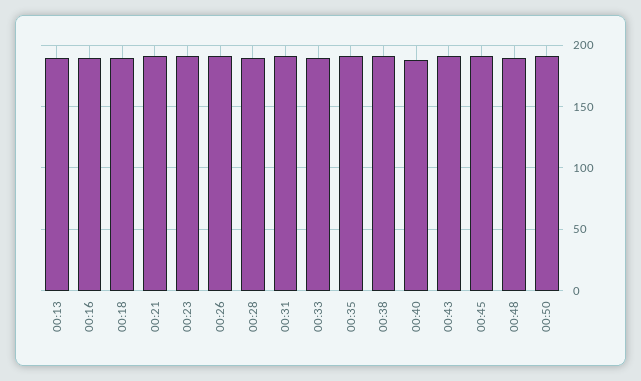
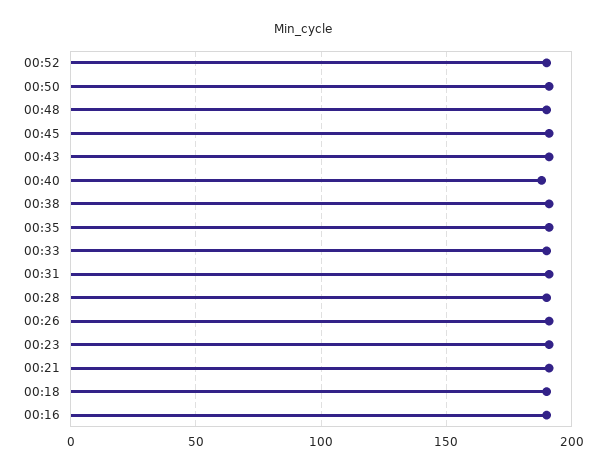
00:13: 190 -> none
00:52: none -> 190

